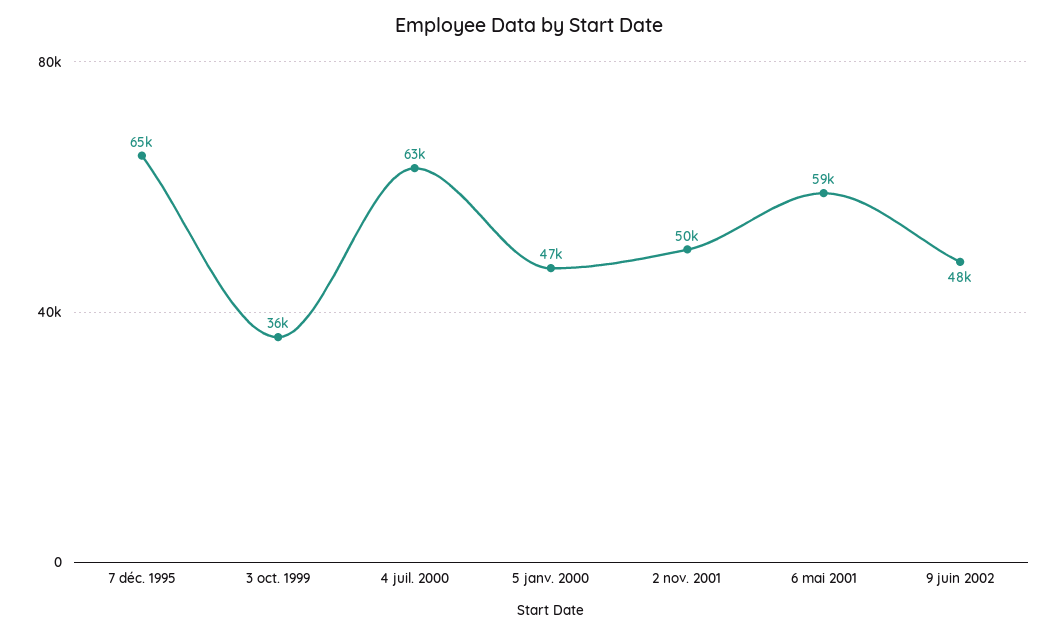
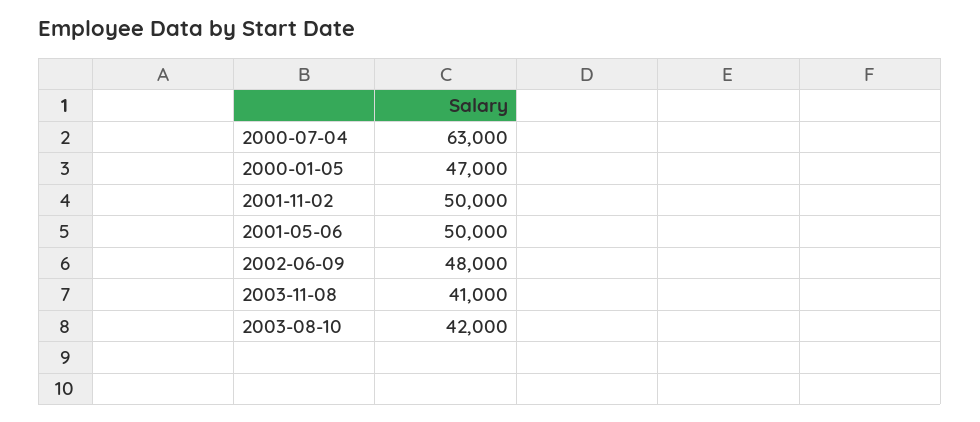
7 déc. 1995: 65000 -> none
3 oct. 1999: 36000 -> none
6 mai 2001: 59000 -> 50000
2003-11-08: none -> 41000
2003-08-10: none -> 42000

